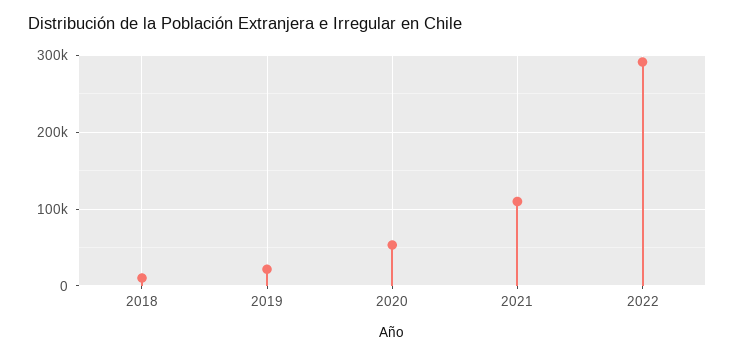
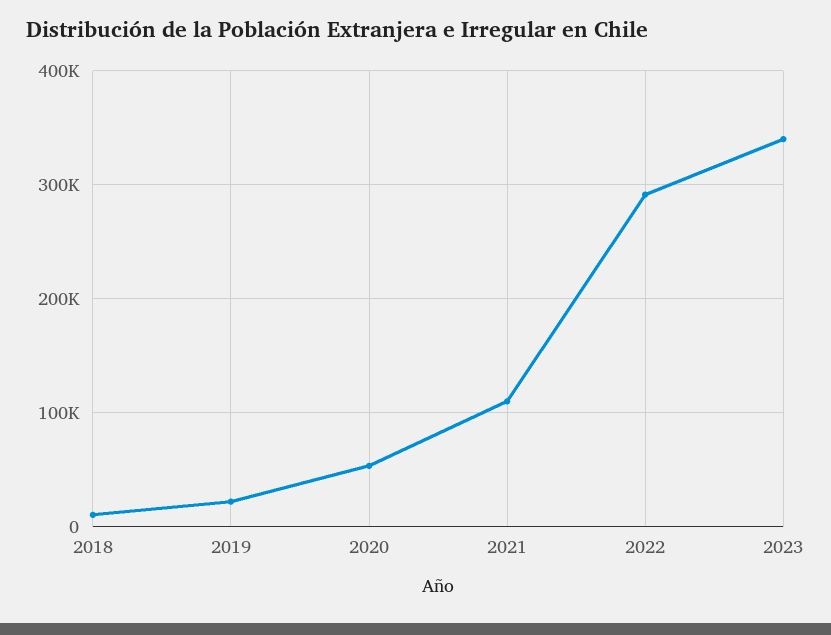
2023: none -> 340000

